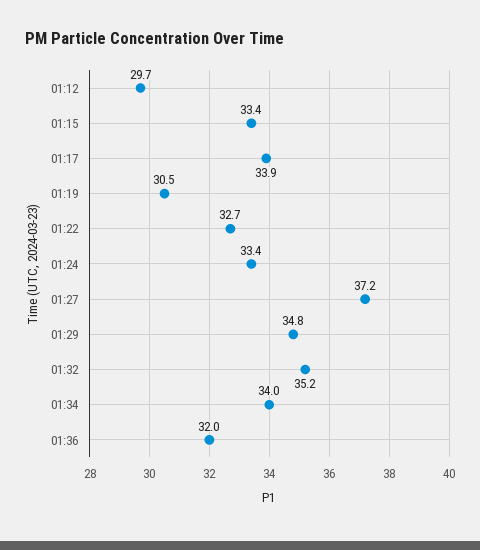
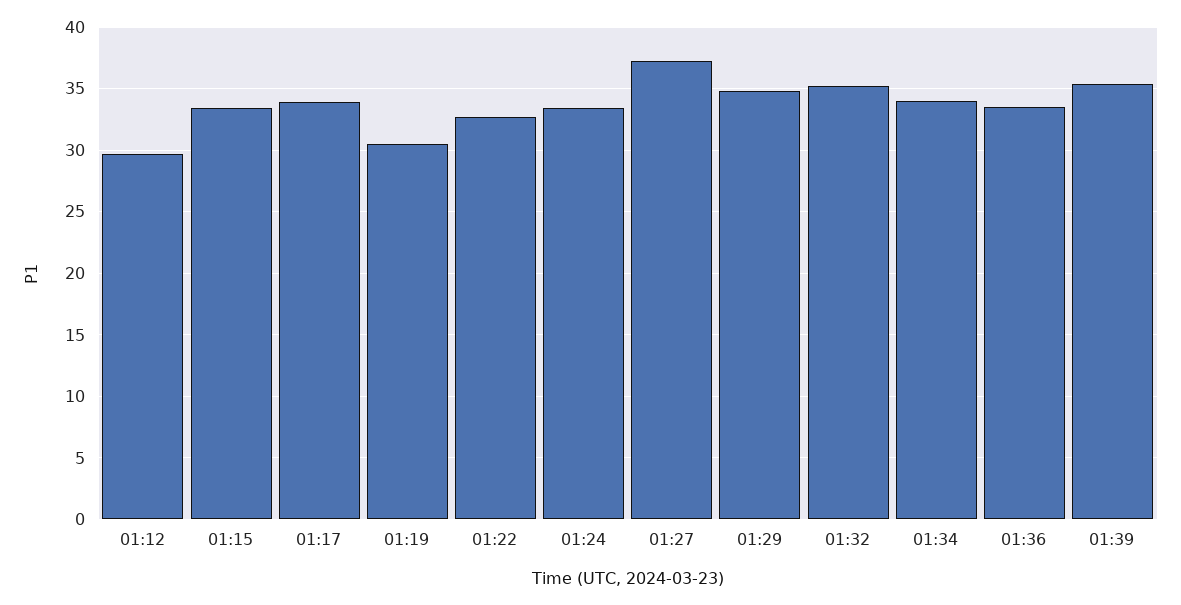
01:36: 32 -> 33.5
01:39: none -> 35.5

